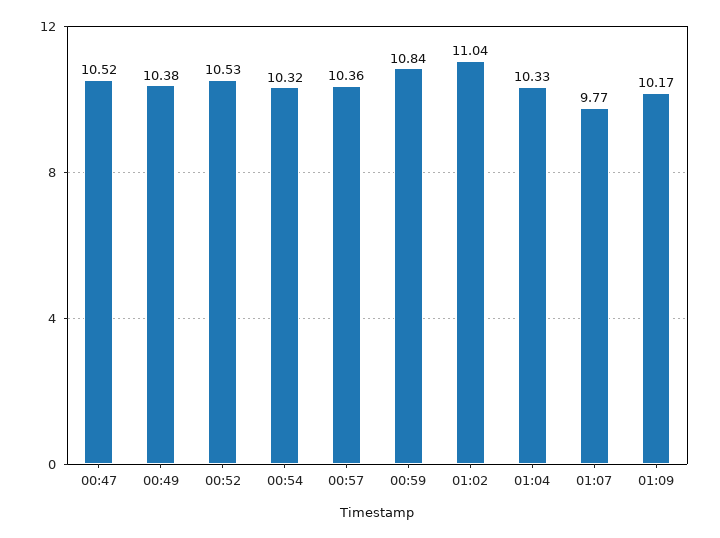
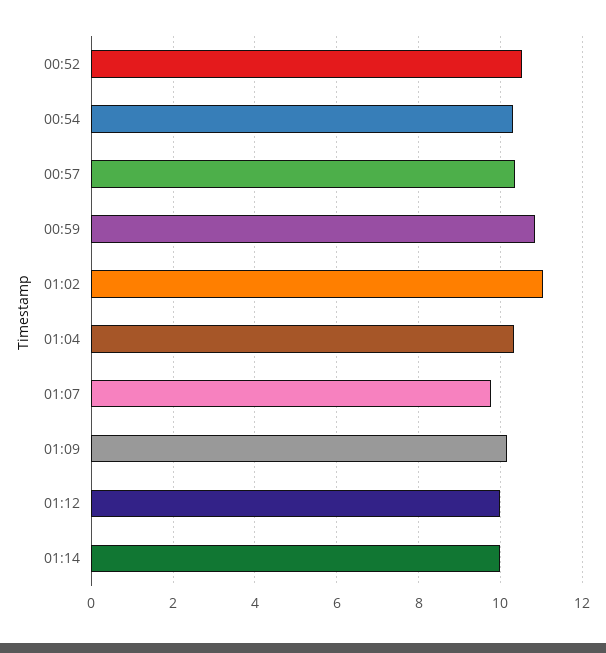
00:47: 10.52 -> none
00:49: 10.38 -> none
01:12: none -> 10
01:14: none -> 10

